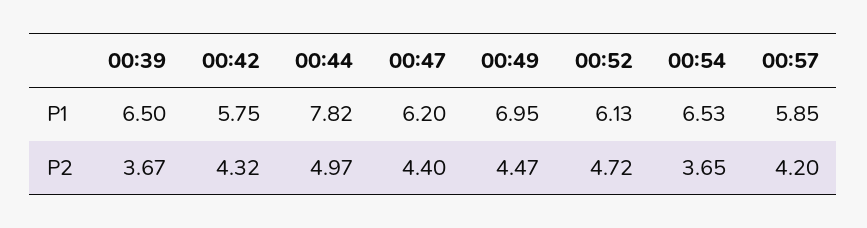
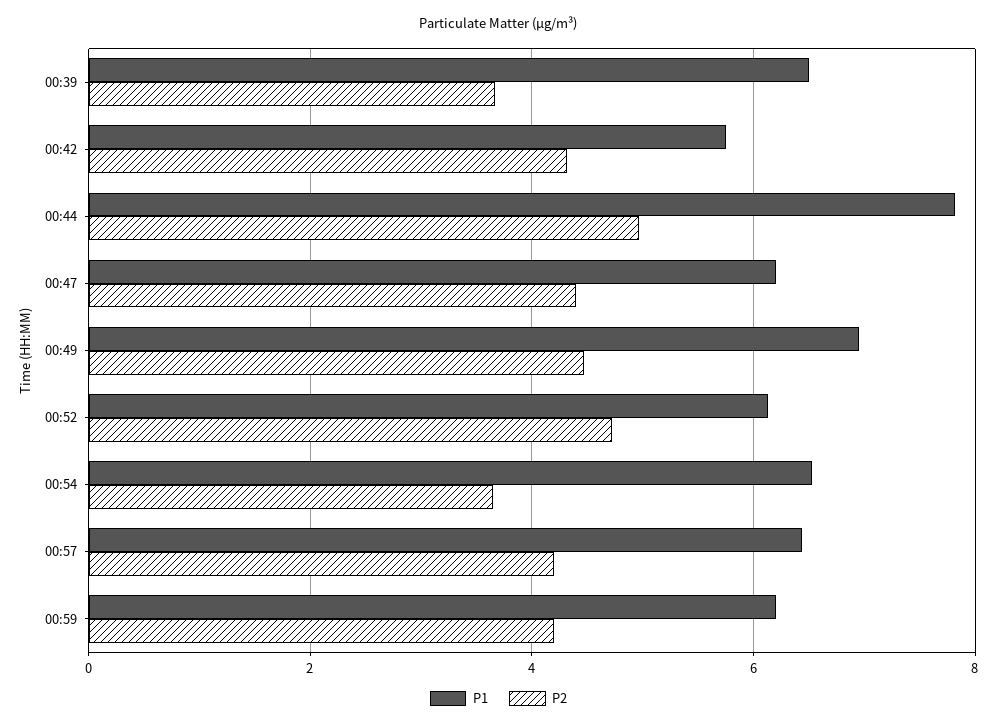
P1, 00:57: 5.85 -> 6.4
P1, 00:59: none -> 6.2
P2, 00:59: none -> 4.2

